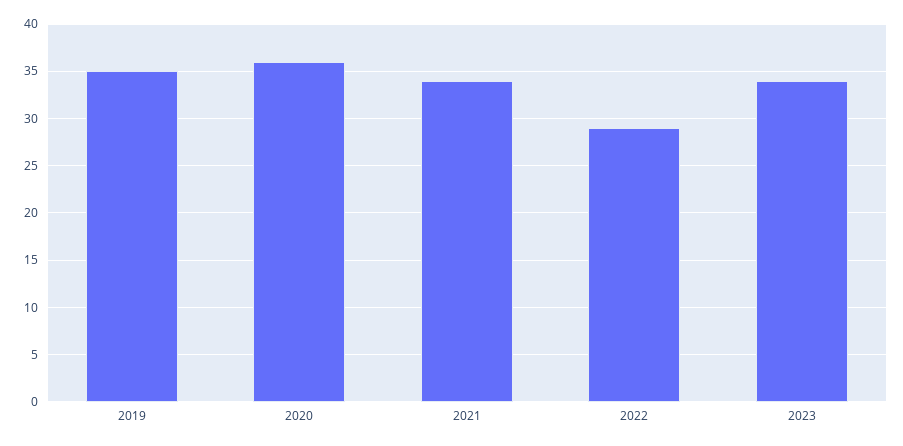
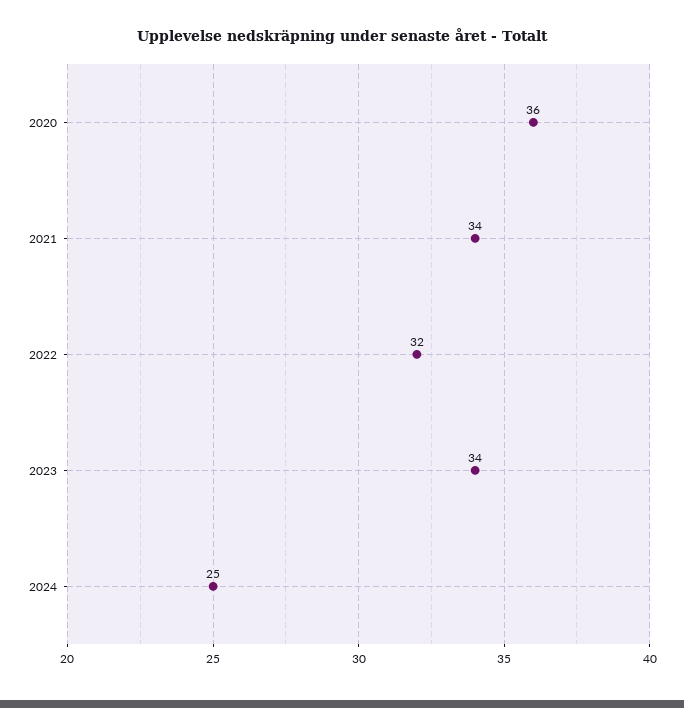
2019: 35 -> none
2022: 29 -> 32
2024: none -> 25

